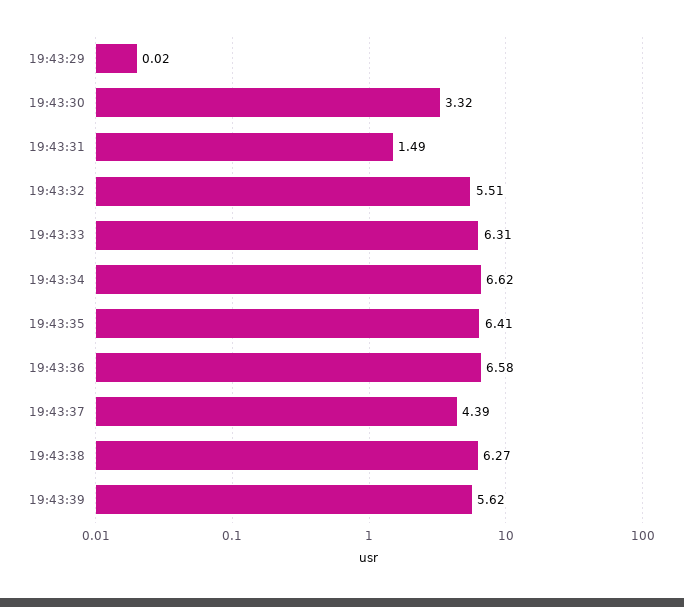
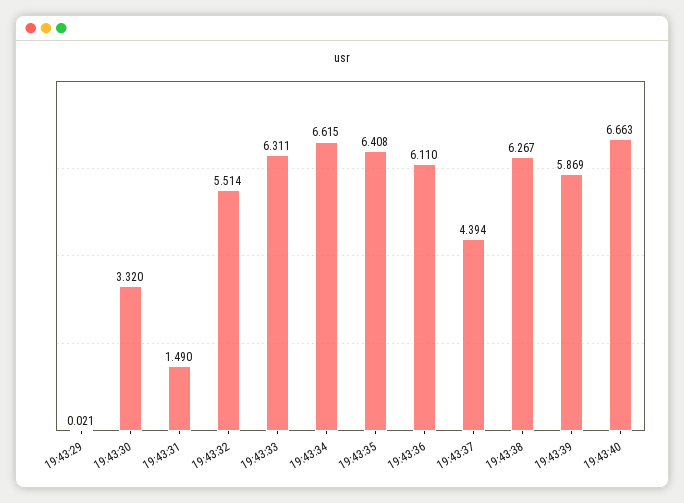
19:43:36: 6.58 -> 6.11
19:43:39: 5.62 -> 5.869
19:43:40: none -> 6.663

